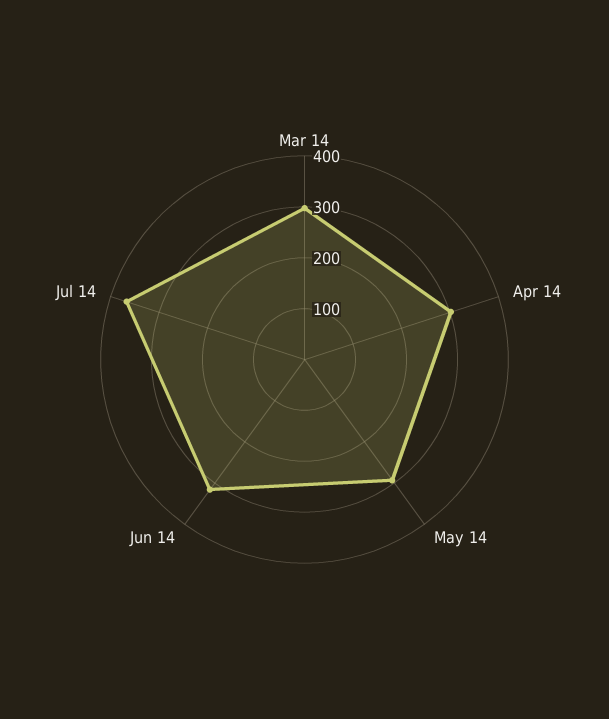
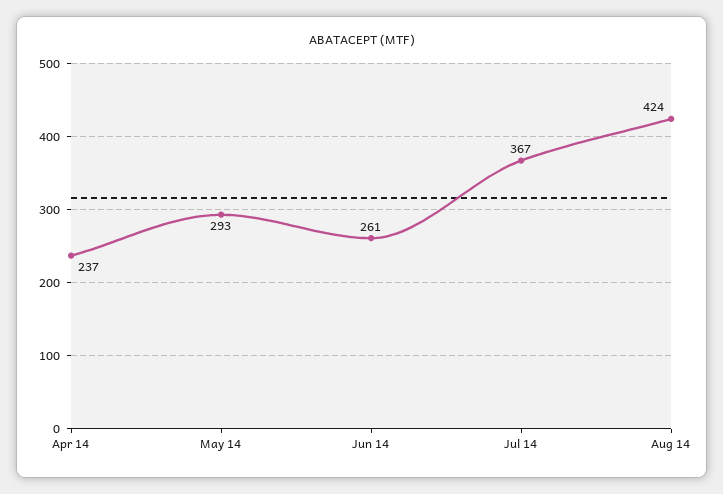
Mar 14: 300 -> none
Apr 14: 300 -> 237
Jun 14: 320 -> 261
Aug 14: none -> 424

